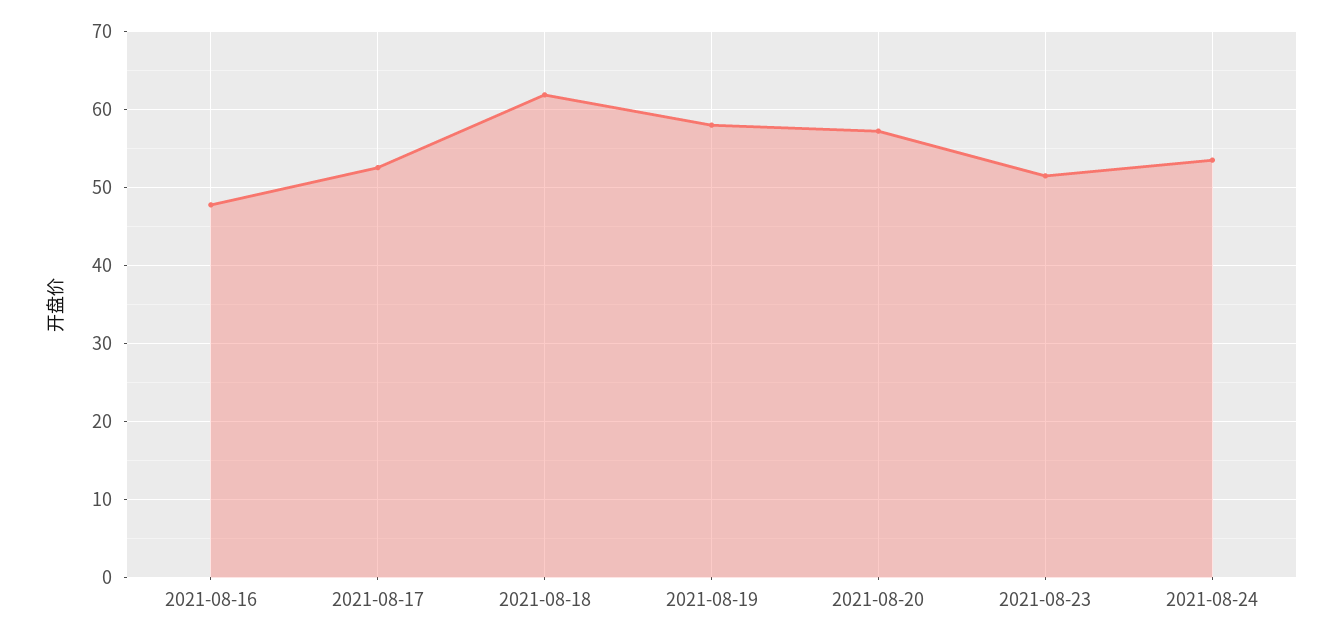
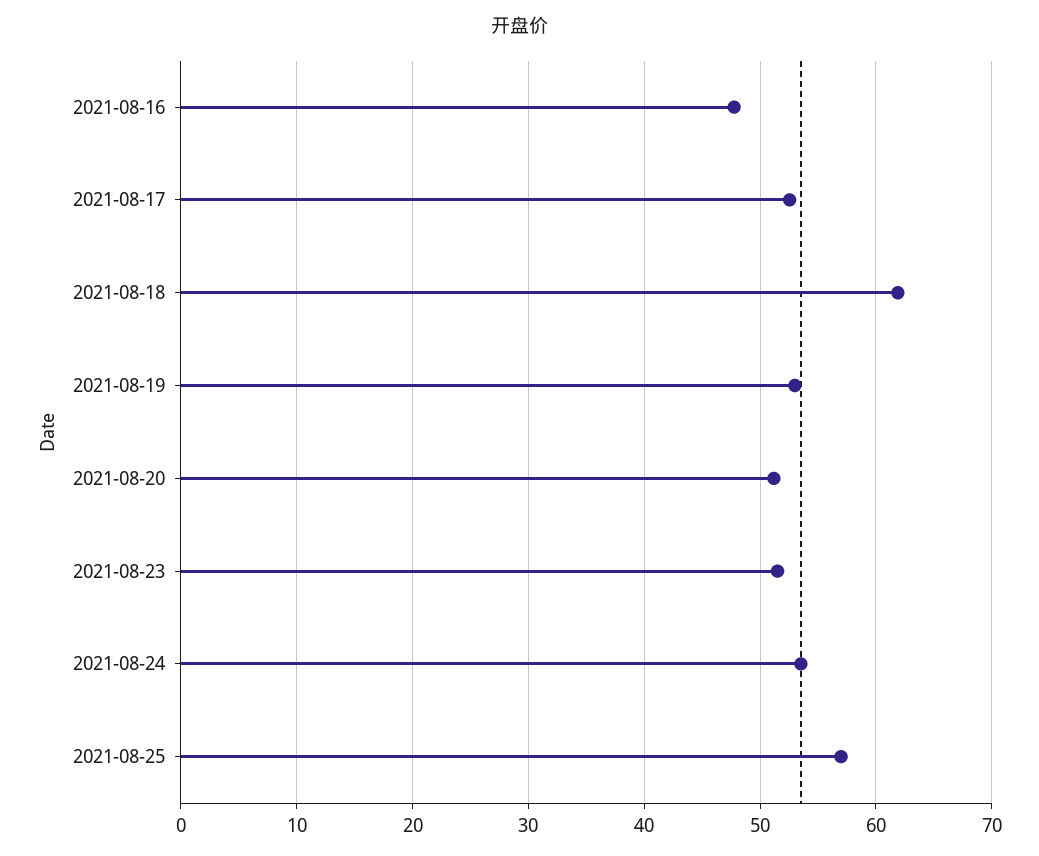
2021-08-19: 58 -> 53
2021-08-20: 57 -> 51
2021-08-25: none -> 57

